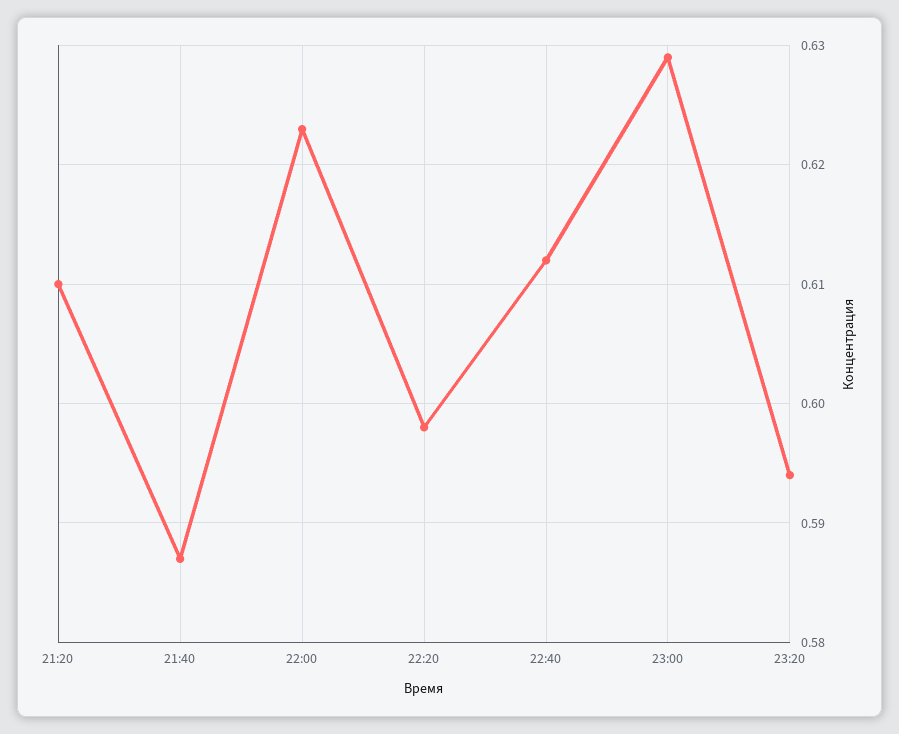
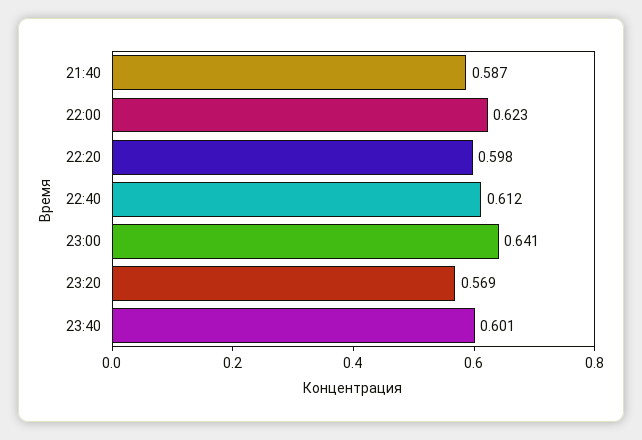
21:20: 0.61 -> none
23:00: 0.629 -> 0.641
23:20: 0.594 -> 0.569
23:40: none -> 0.601

